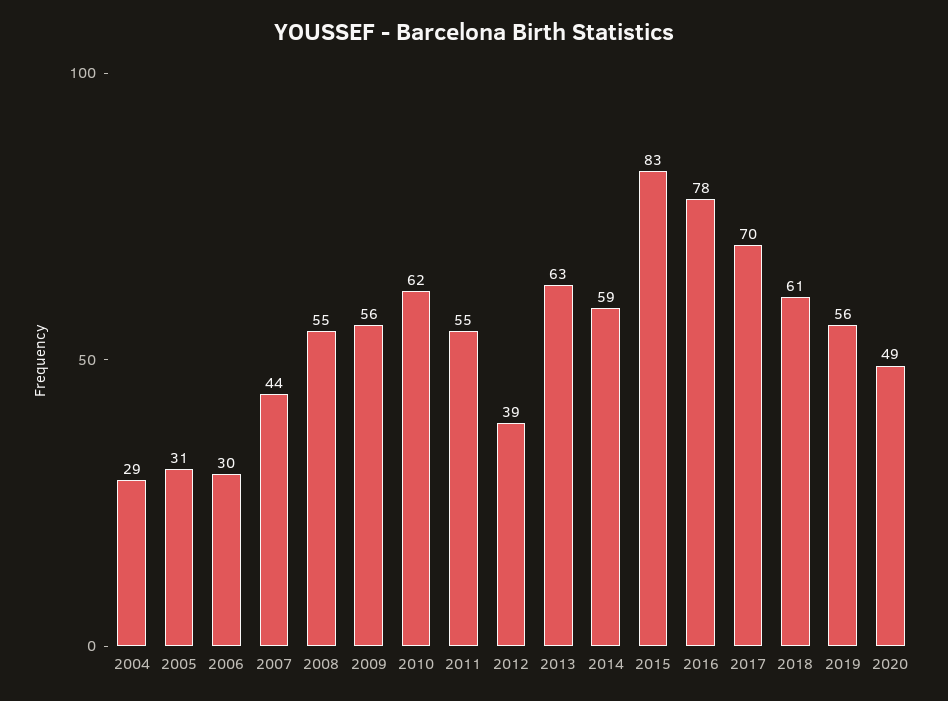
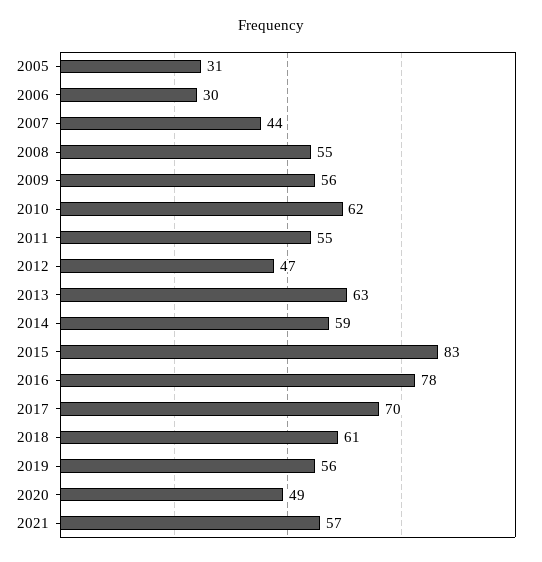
2004: 29 -> none
2012: 39 -> 47
2021: none -> 57

